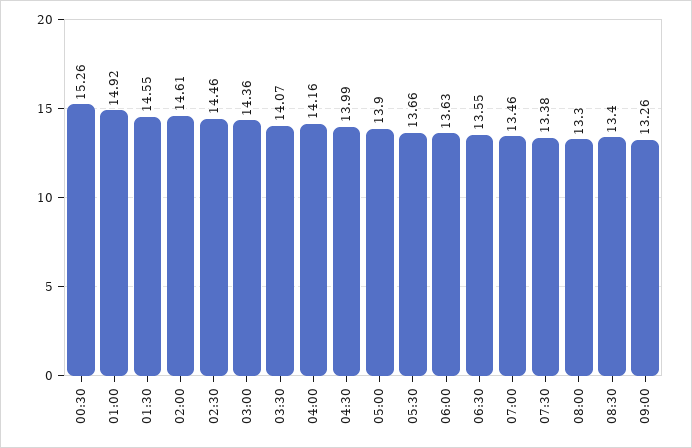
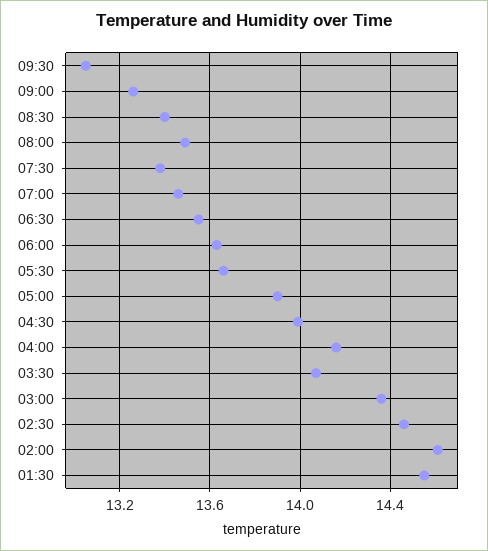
00:30: 15.26 -> none
01:00: 14.92 -> none
08:00: 13.3 -> 13.5
09:30: none -> 13.05

